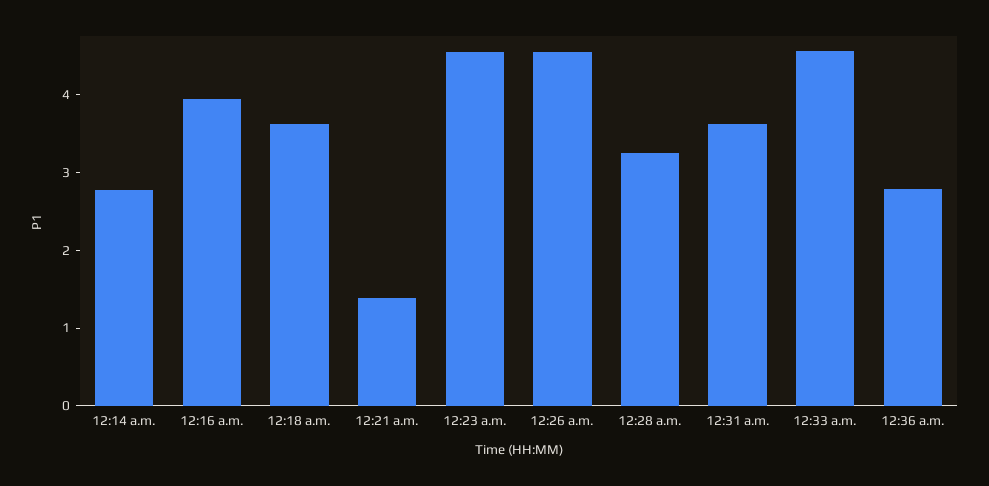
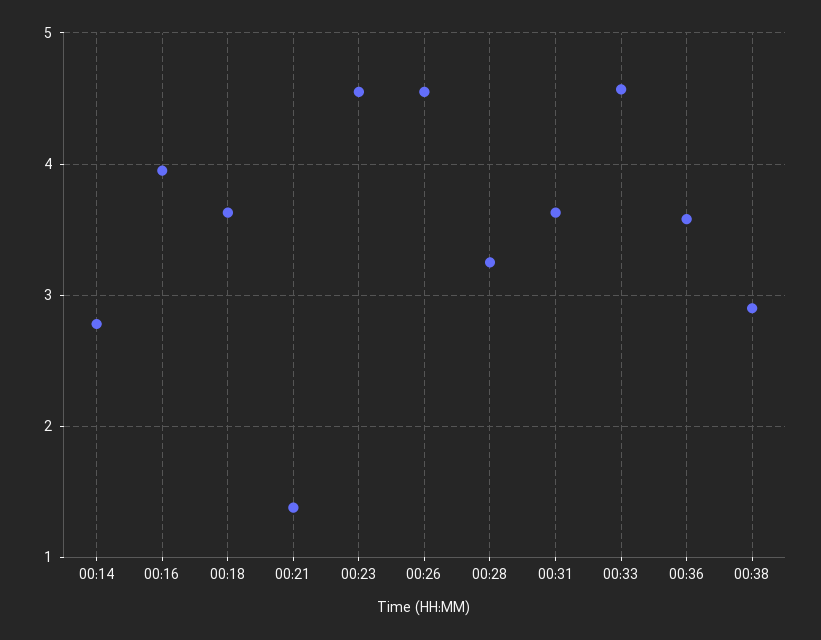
12:36 a.m.: 2.8 -> 3.6
00:38: none -> 2.9

